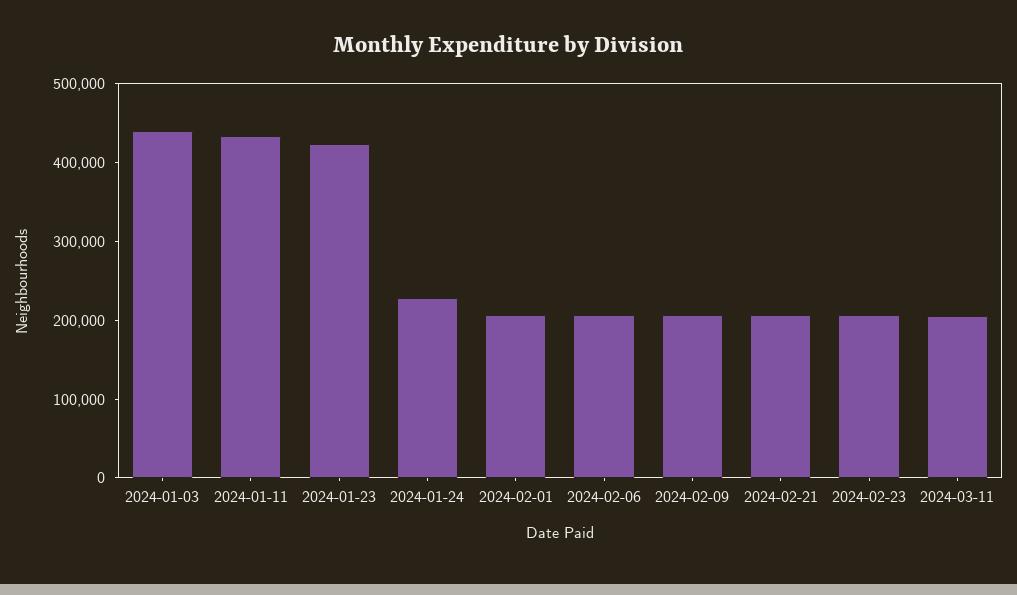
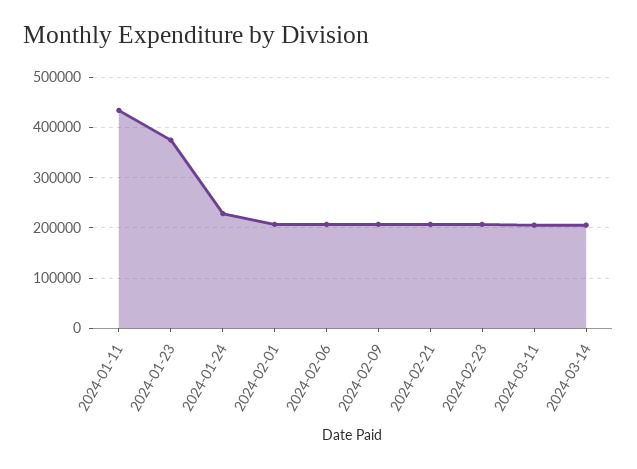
2024-01-03: 440000 -> none
2024-01-23: 420000 -> 380000
2024-03-14: none -> 200000

